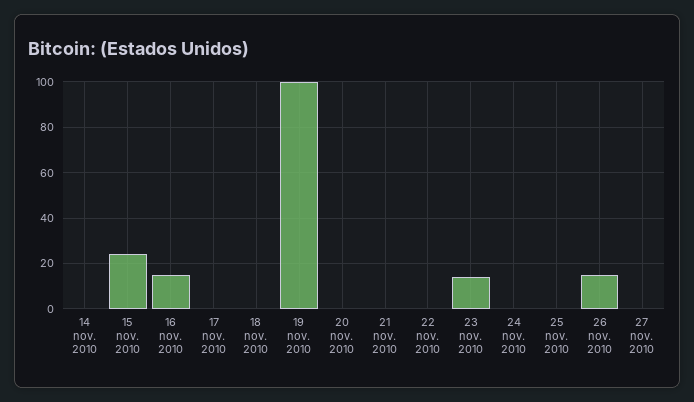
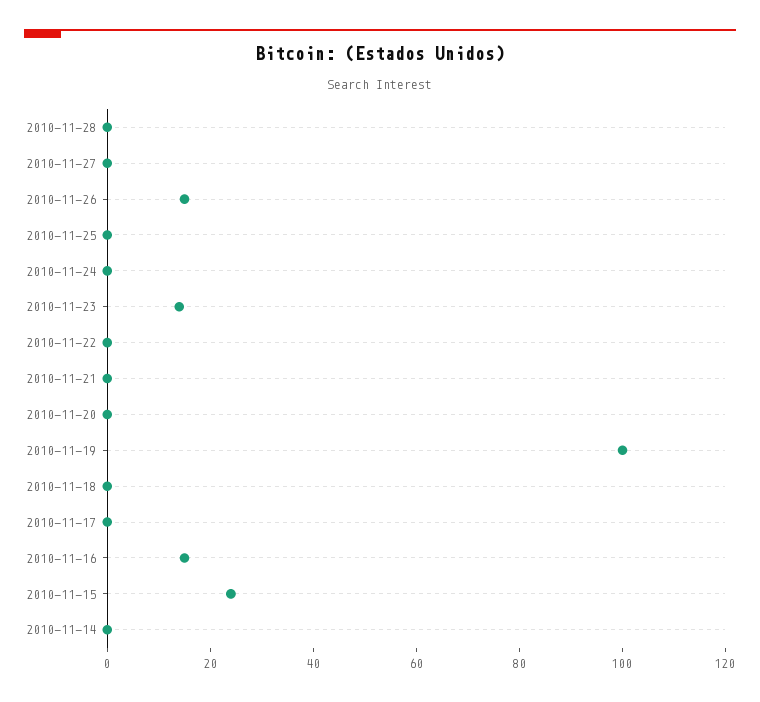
2010-11-28: none -> 0

